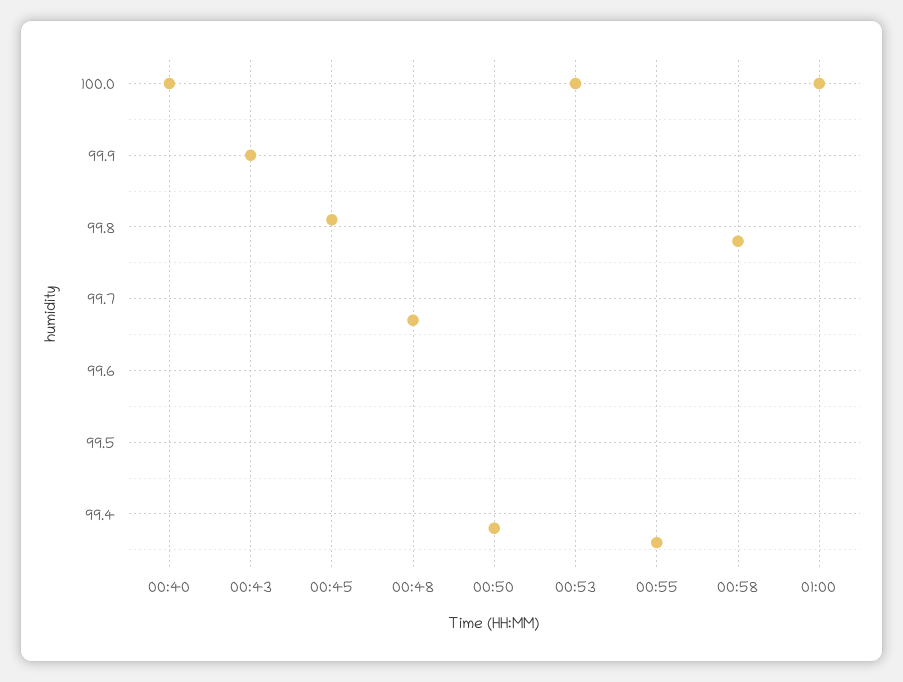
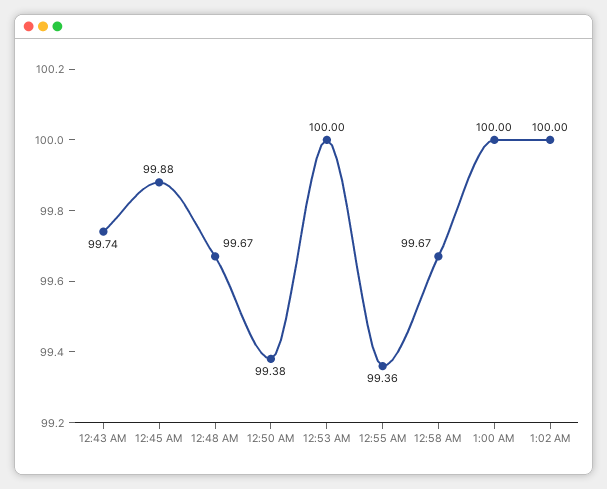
00:40: 100 -> none
00:43: 99.9 -> 99.74
00:45: 99.81 -> 99.88
00:58: 99.78 -> 99.67
1:02 AM: none -> 100

